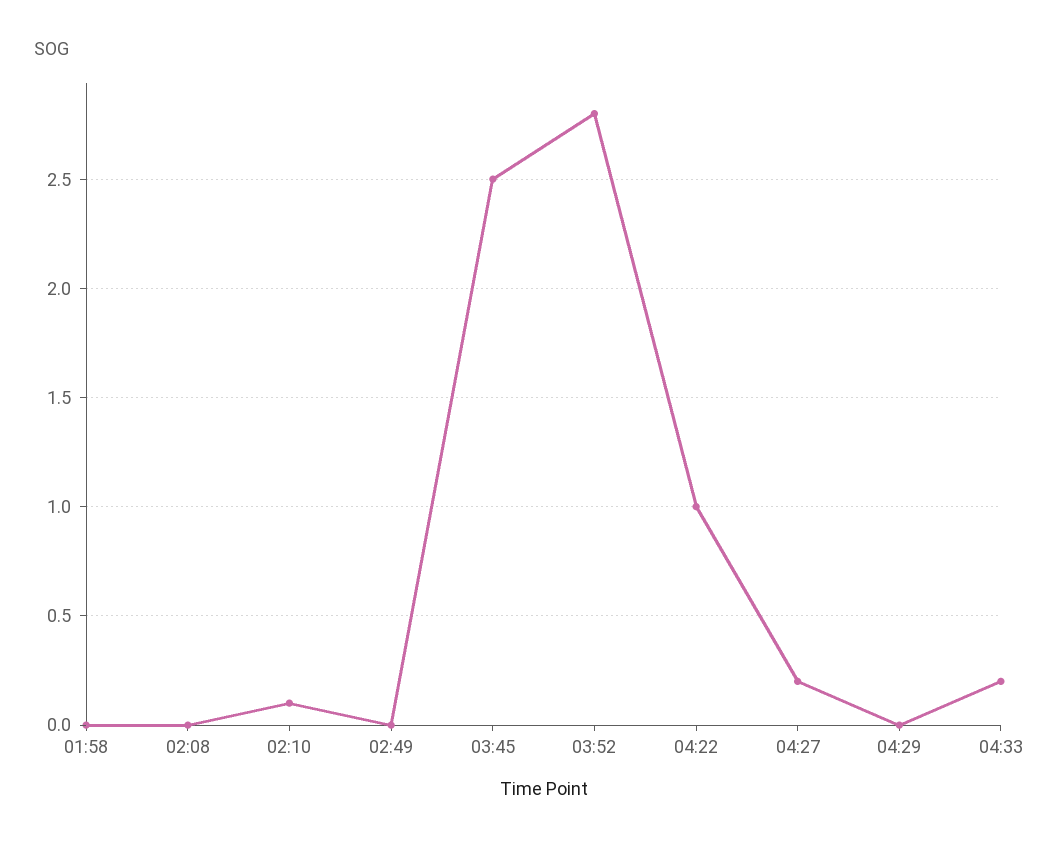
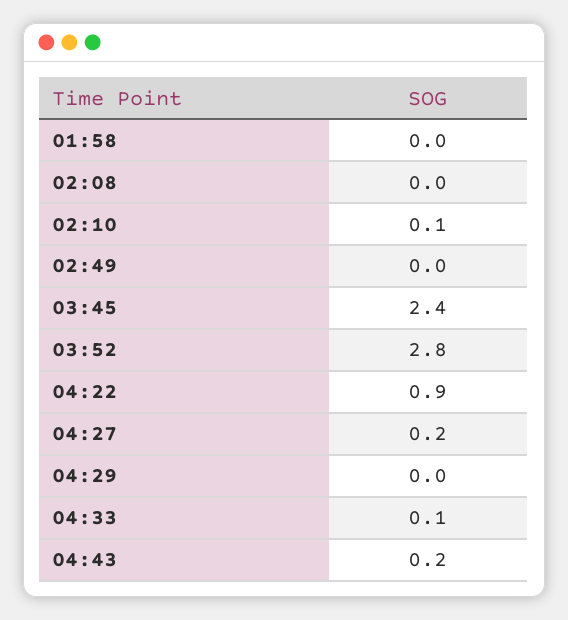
03:45: 2.5 -> 2.4
04:22: 1 -> 0.9
04:33: 0.2 -> 0.1
04:43: none -> 0.2

